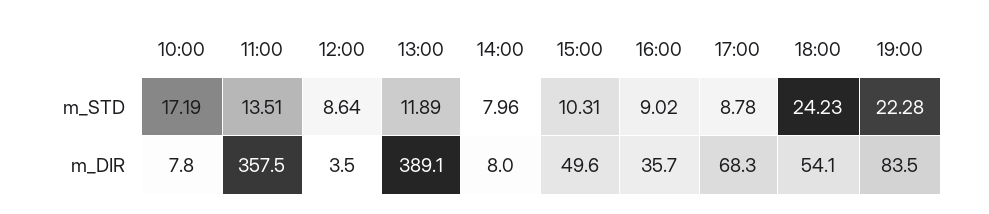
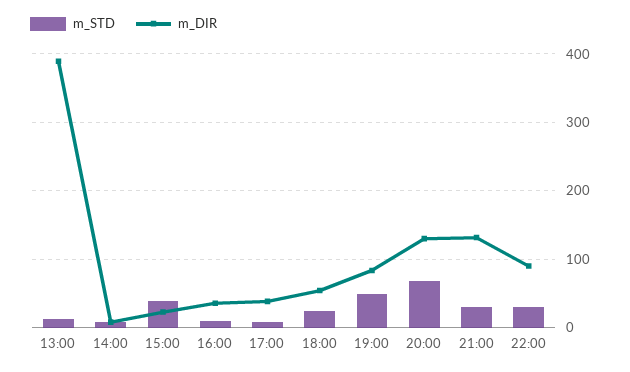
m_STD, 10:00: 17.19 -> none
m_STD, 11:00: 13.51 -> none
m_STD, 12:00: 8.64 -> none
m_STD, 15:00: 10.31 -> 40
m_STD, 19:00: 22.28 -> 50
m_DIR, 10:00: 7.8 -> none
m_DIR, 11:00: 357.5 -> none
m_DIR, 12:00: 3.5 -> none
m_DIR, 15:00: 49.6 -> 20
m_DIR, 17:00: 68.3 -> 40
m_STD, 20:00: none -> 70
m_DIR, 20:00: none -> 130
m_STD, 21:00: none -> 30
m_DIR, 21:00: none -> 130
m_STD, 22:00: none -> 30
m_DIR, 22:00: none -> 90

